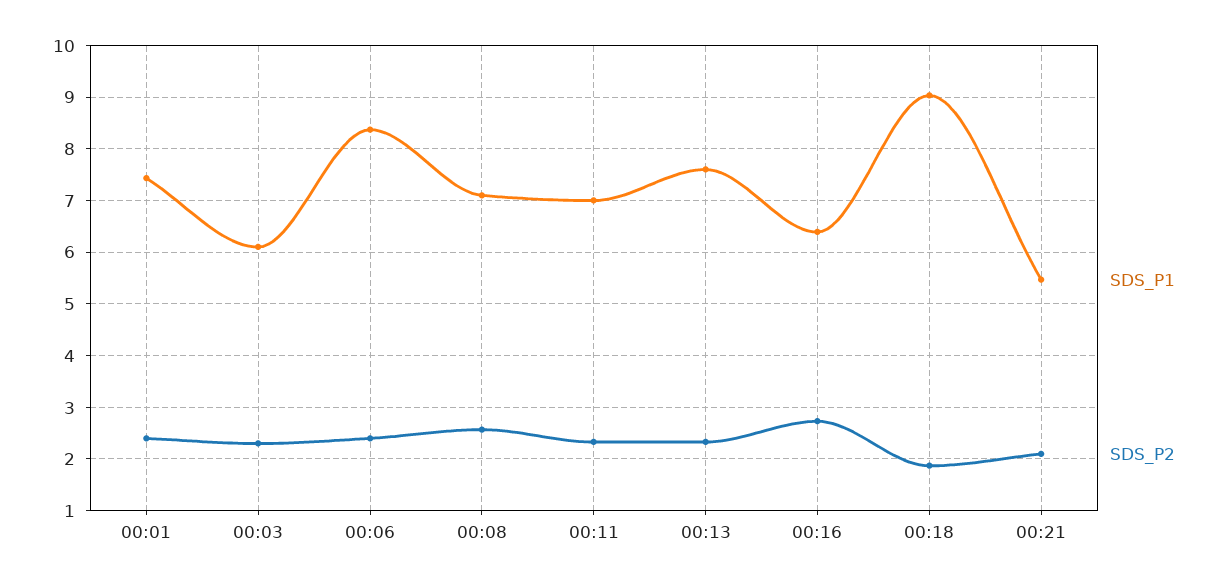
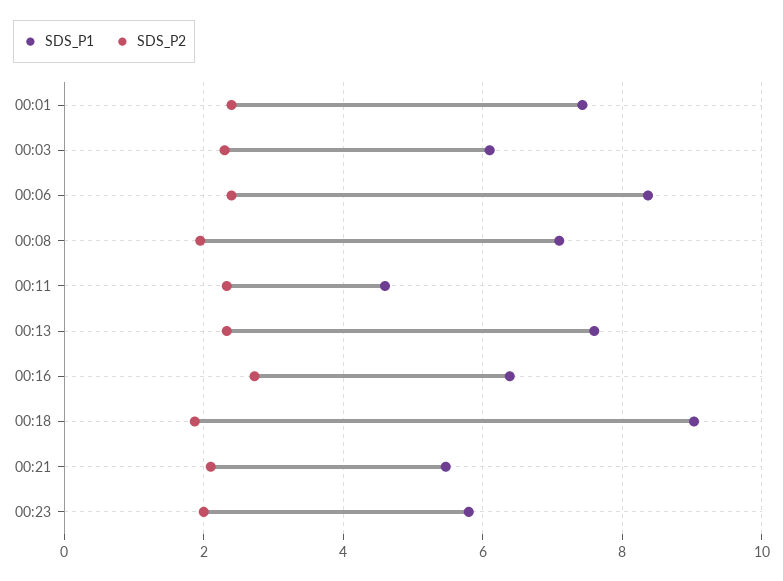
SDS_P2, 00:08: 2.6 -> 2
SDS_P1, 00:11: 7 -> 4.6
SDS_P1, 00:23: none -> 5.8
SDS_P2, 00:23: none -> 2

